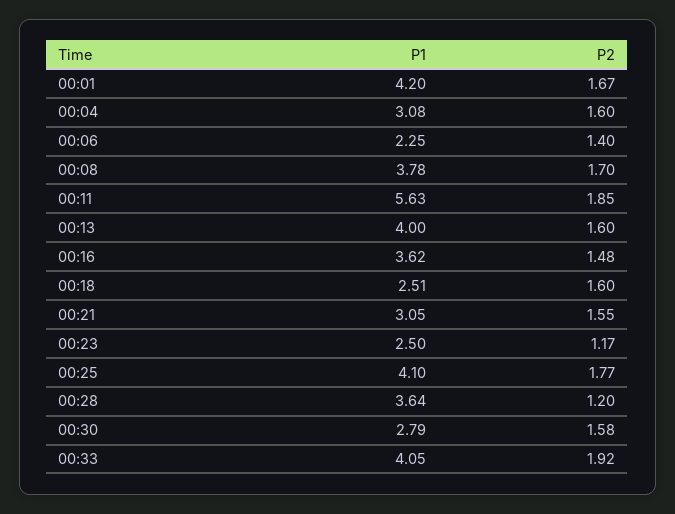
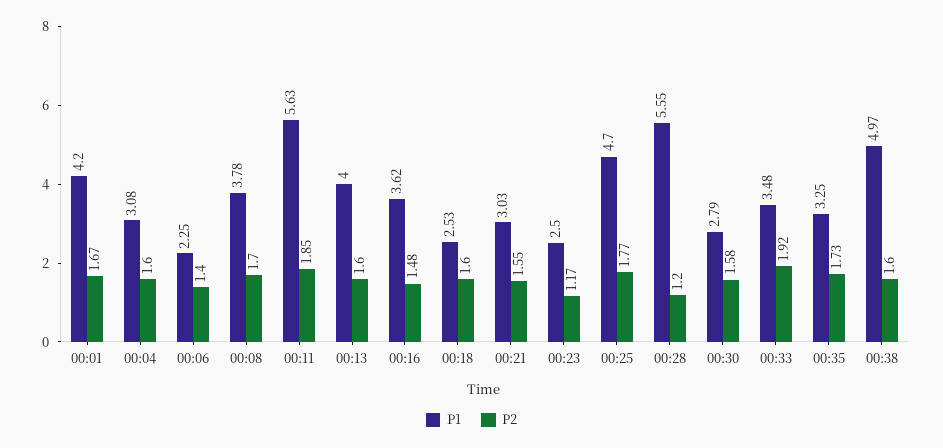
P1, 00:18: 2.51 -> 2.53
P1, 00:21: 3.05 -> 3.03
P1, 00:25: 4.1 -> 4.7
P1, 00:28: 3.64 -> 5.55
P1, 00:33: 4.05 -> 3.48
P1, 00:35: none -> 3.25
P2, 00:35: none -> 1.73
P1, 00:38: none -> 4.97
P2, 00:38: none -> 1.6

